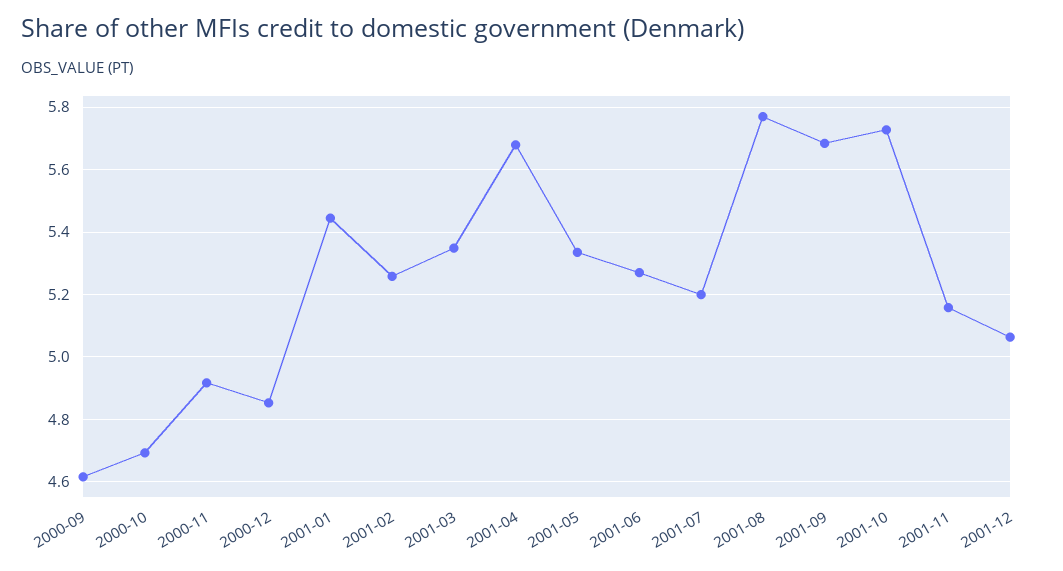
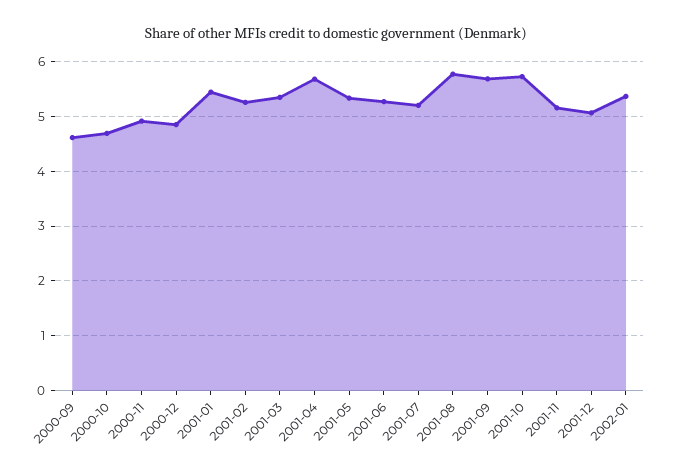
2002-01: none -> 5.4

